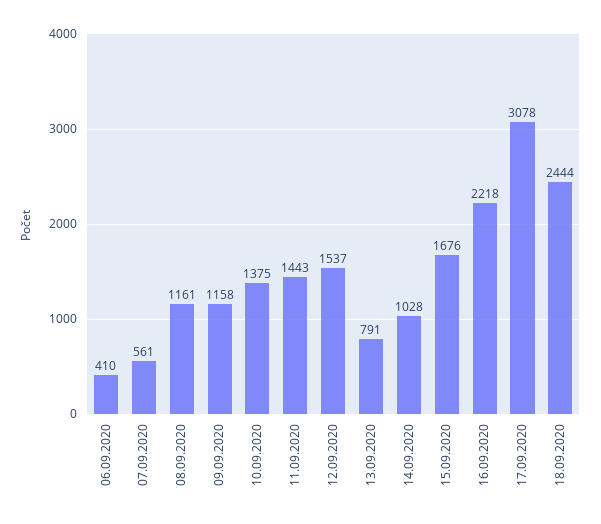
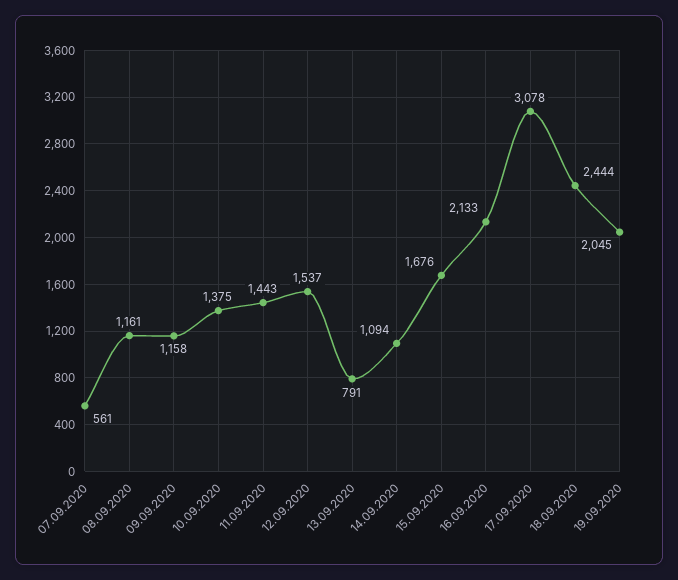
06.09.2020: 410 -> none
14.09.2020: 1028 -> 1094
16.09.2020: 2218 -> 2133
19.09.2020: none -> 2045

